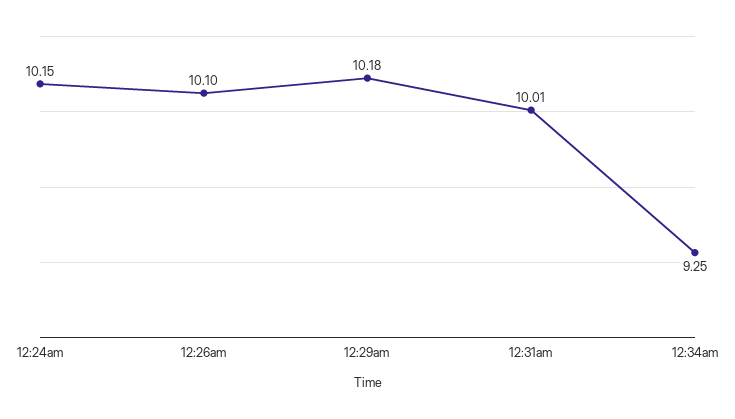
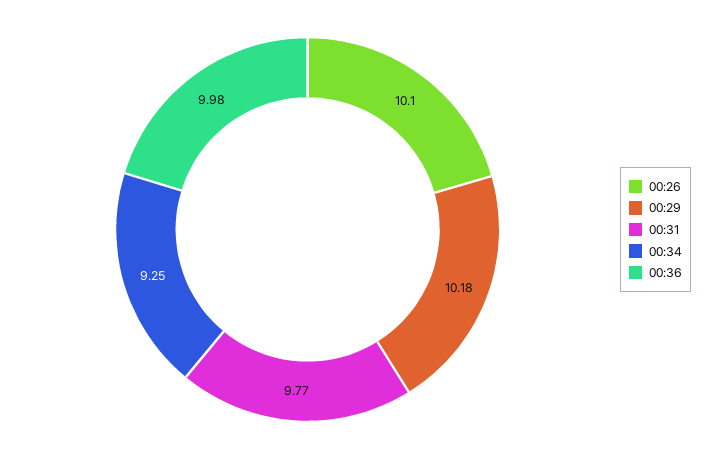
12:24am: 10.15 -> none
12:31am: 10.01 -> 9.77
00:36: none -> 9.98

